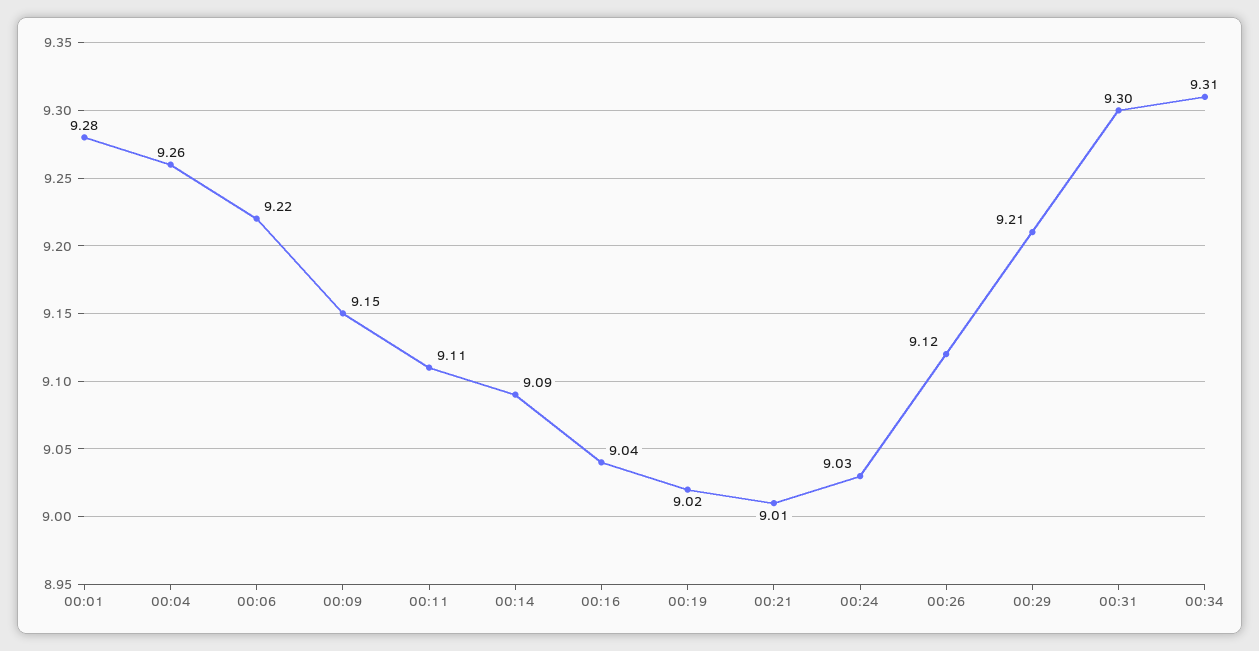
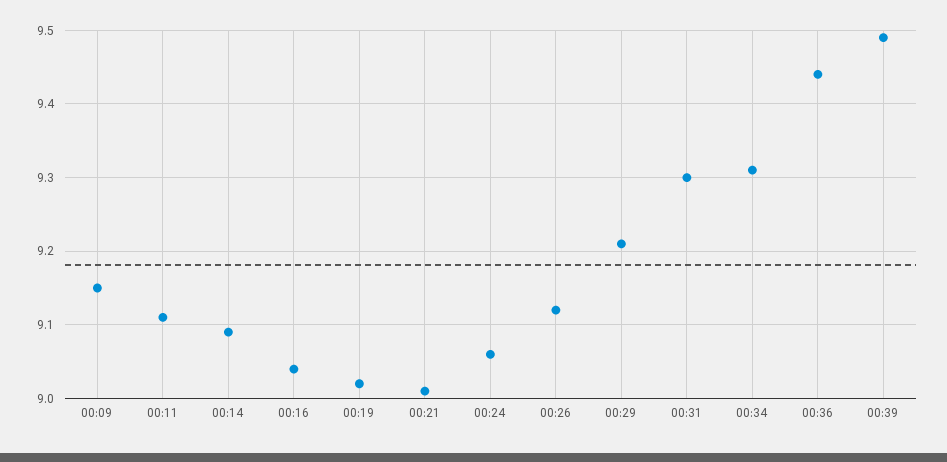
00:01: 9.28 -> none
00:04: 9.26 -> none
00:06: 9.22 -> none
00:24: 9.03 -> 9.06
00:36: none -> 9.44
00:39: none -> 9.49

